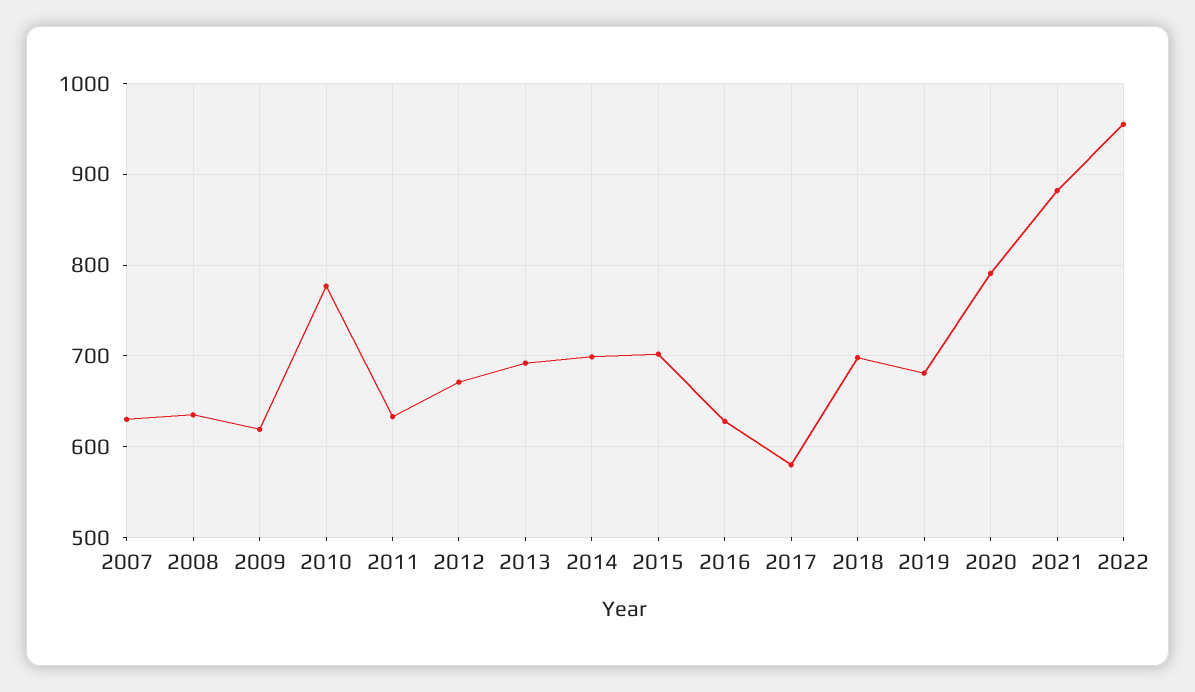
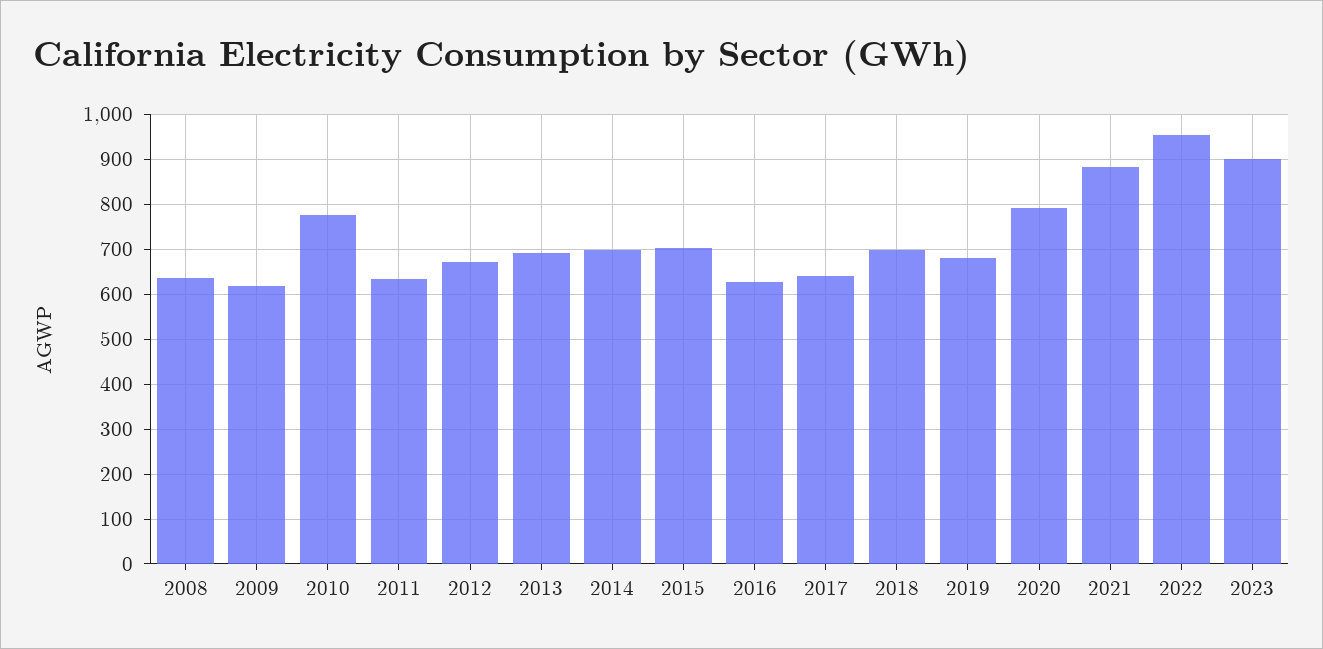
2007: 630 -> none
2017: 580 -> 640
2023: none -> 900

